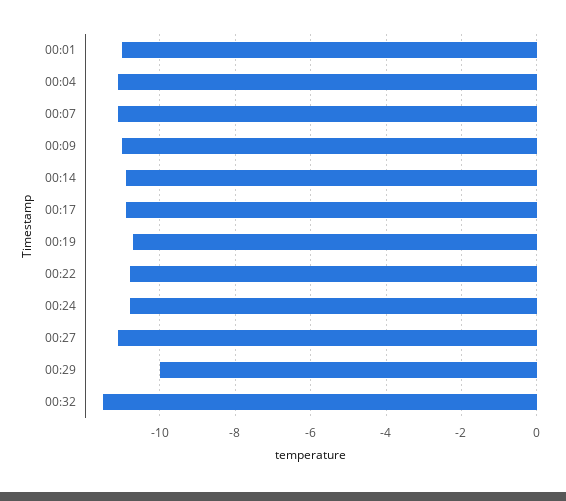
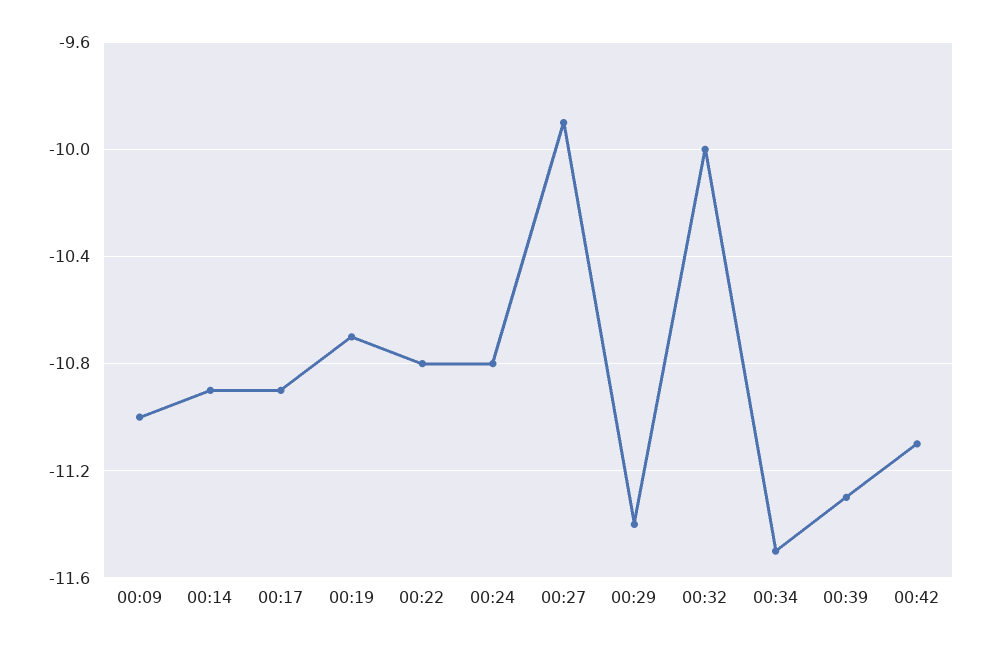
00:01: -11 -> none
00:04: -11 -> none
00:07: -11 -> none
00:27: -11 -> -9.9
00:29: -10 -> -11.4
00:32: -11.5 -> -10
00:34: none -> -11.5
00:39: none -> -11.3
00:42: none -> -11.1

